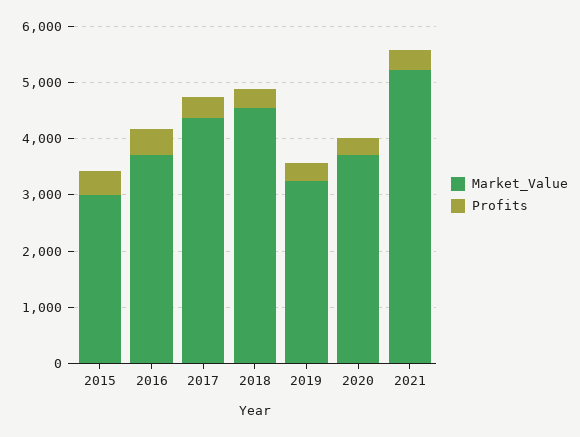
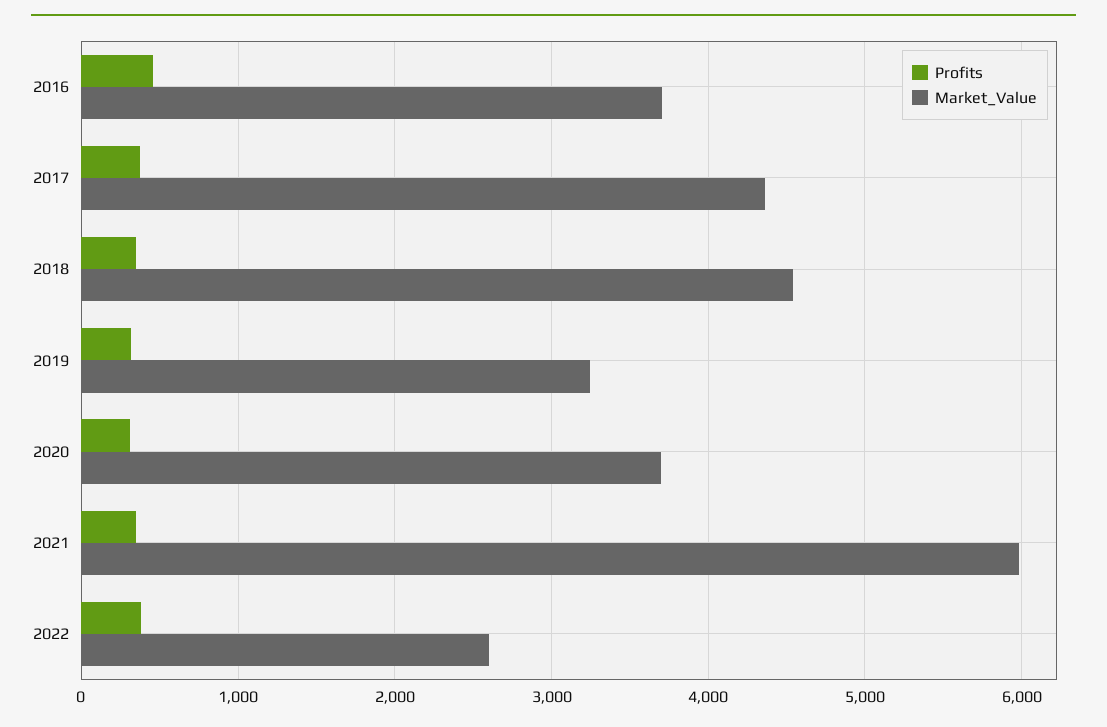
Market_Value, 2015: 3000 -> none
Profits, 2015: 400 -> none
Market_Value, 2021: 5200 -> 6000
Profits, 2022: none -> 400
Market_Value, 2022: none -> 2600

